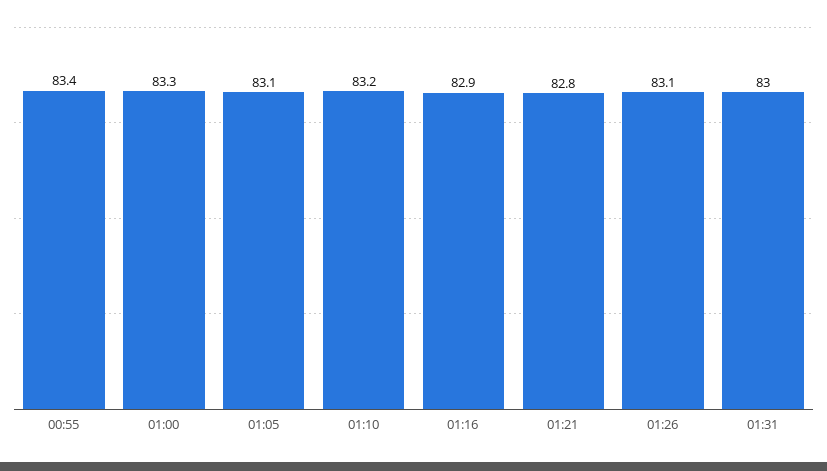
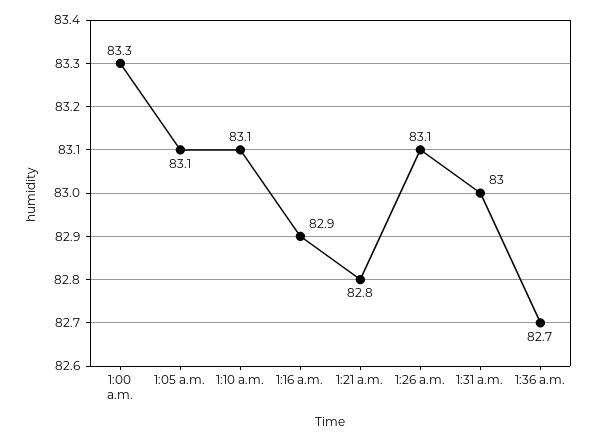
00:55: 83.4 -> none
01:10: 83.2 -> 83.1
1:36 a.m.: none -> 82.7

